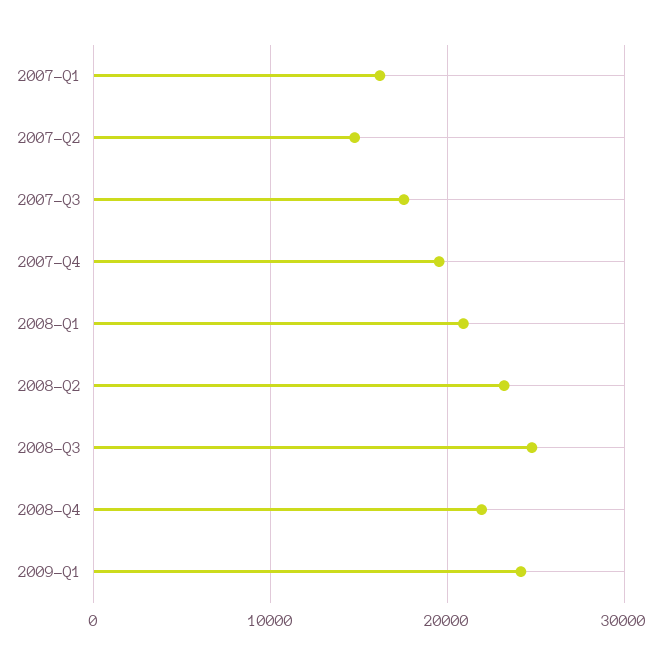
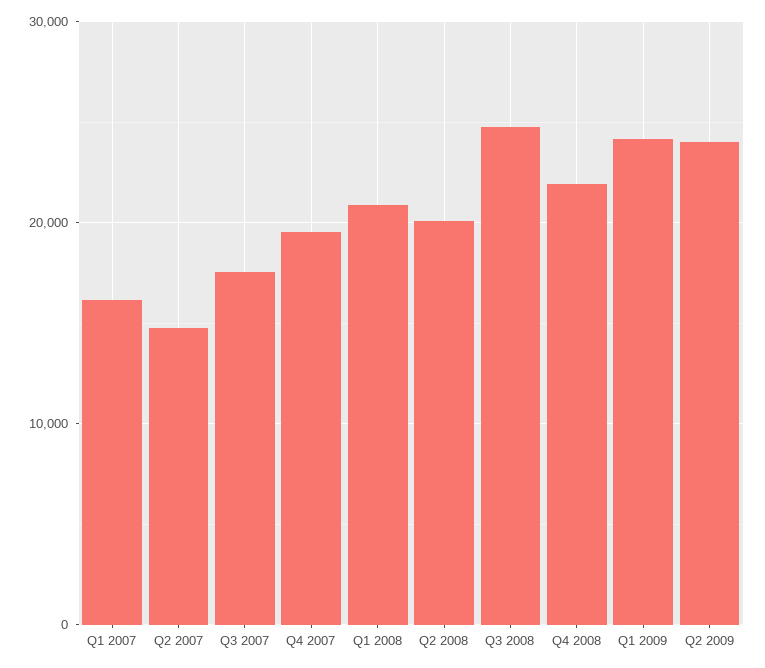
2008-Q2: 23000 -> 20000
Q2 2009: none -> 24000

